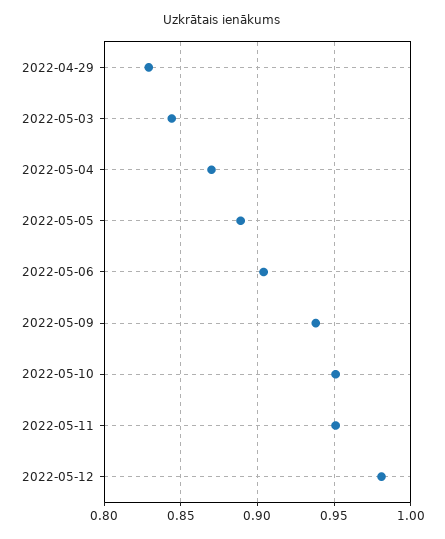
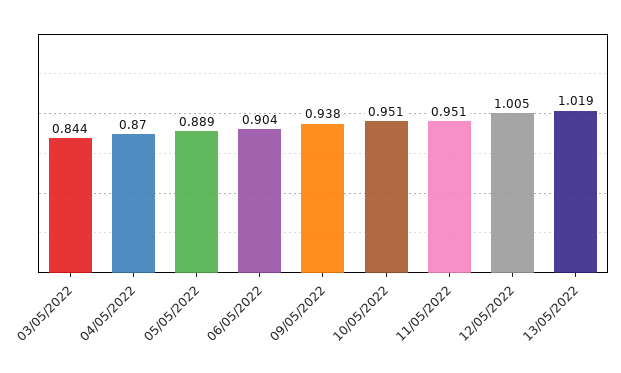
2022-04-29: 0.83 -> none
2022-05-12: 0.98 -> 1.005
13/05/2022: none -> 1.019

